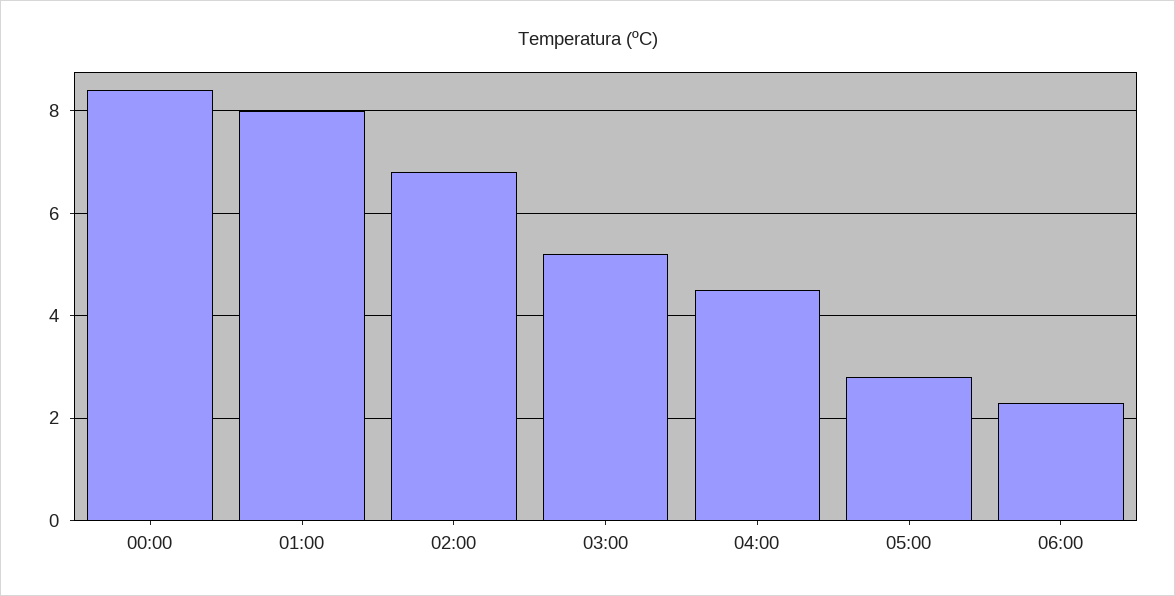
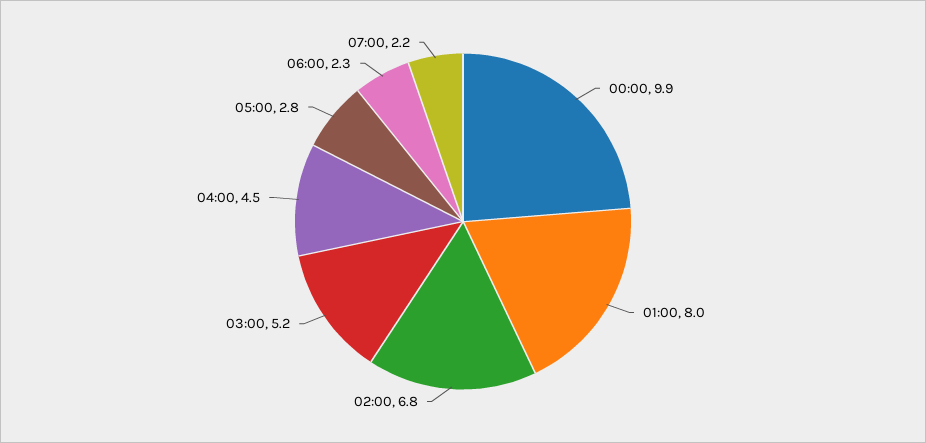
00:00: 8.5 -> 9.9
07:00: none -> 2.2

